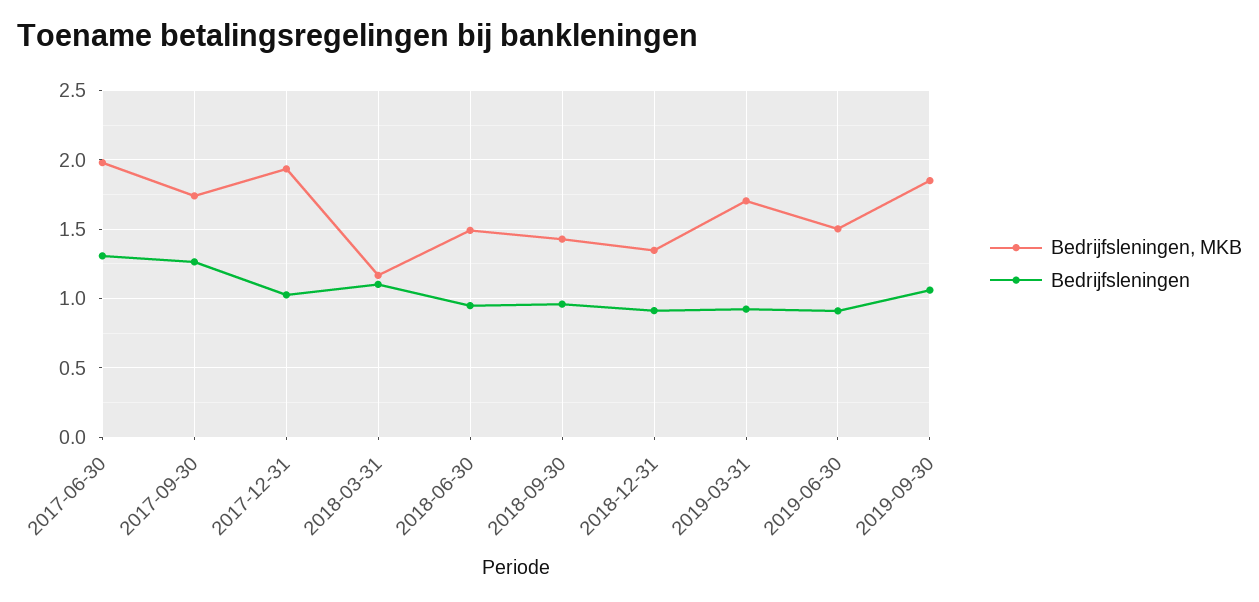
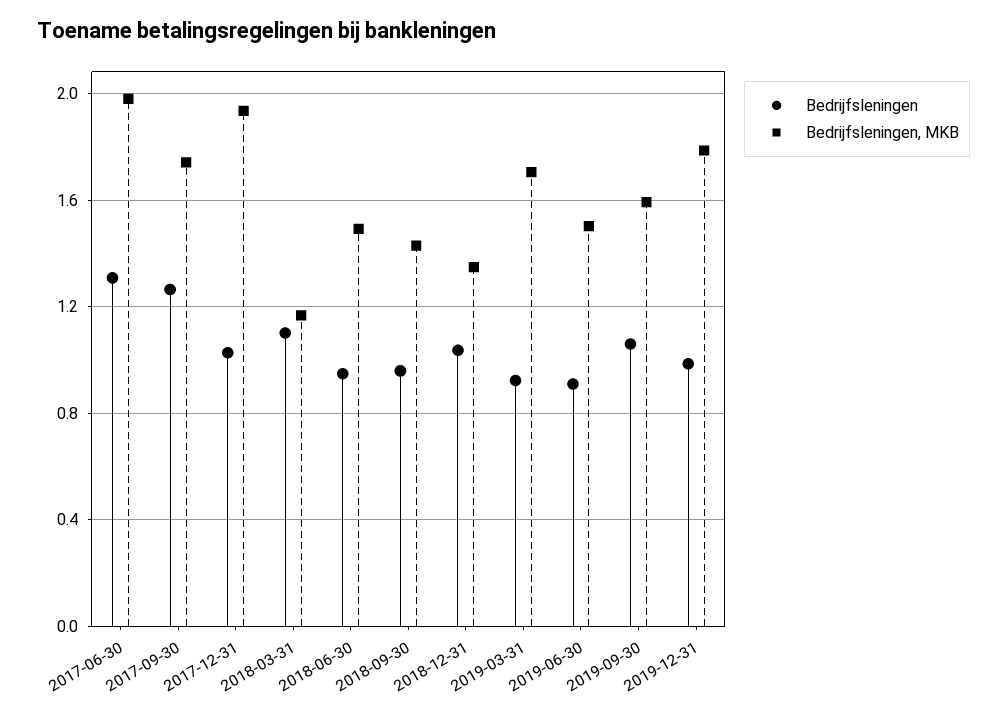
Bedrijfsleningen, 2018-12-31: 0.9 -> 1.05
Bedrijfsleningen, MKB, 2019-09-30: 1.85 -> 1.6
Bedrijfsleningen, 2019-12-31: none -> 1
Bedrijfsleningen, MKB, 2019-12-31: none -> 1.8

